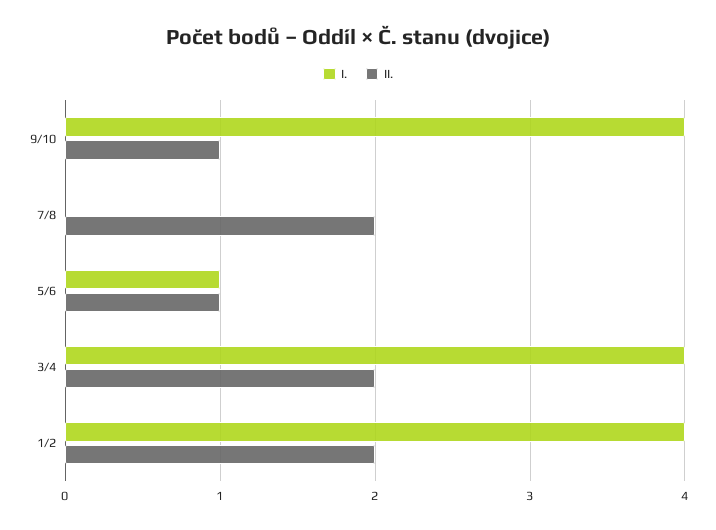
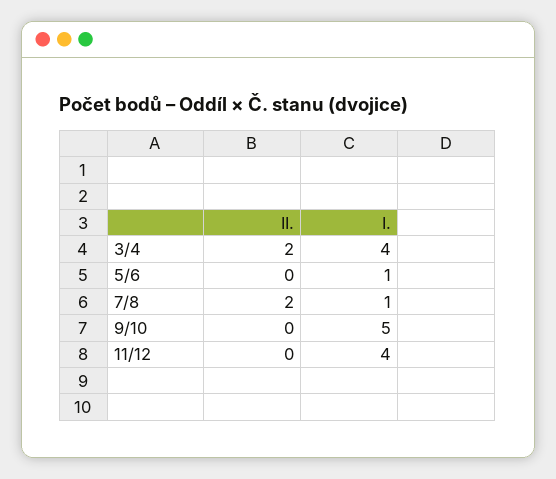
I., 9/10: 4 -> 5
II., 9/10: 1 -> 0
I., 7/8: 0 -> 1
II., 5/6: 1 -> 0
I., 1/2: 4 -> none
II., 1/2: 2 -> none
II., 11/12: none -> 0
I., 11/12: none -> 4

